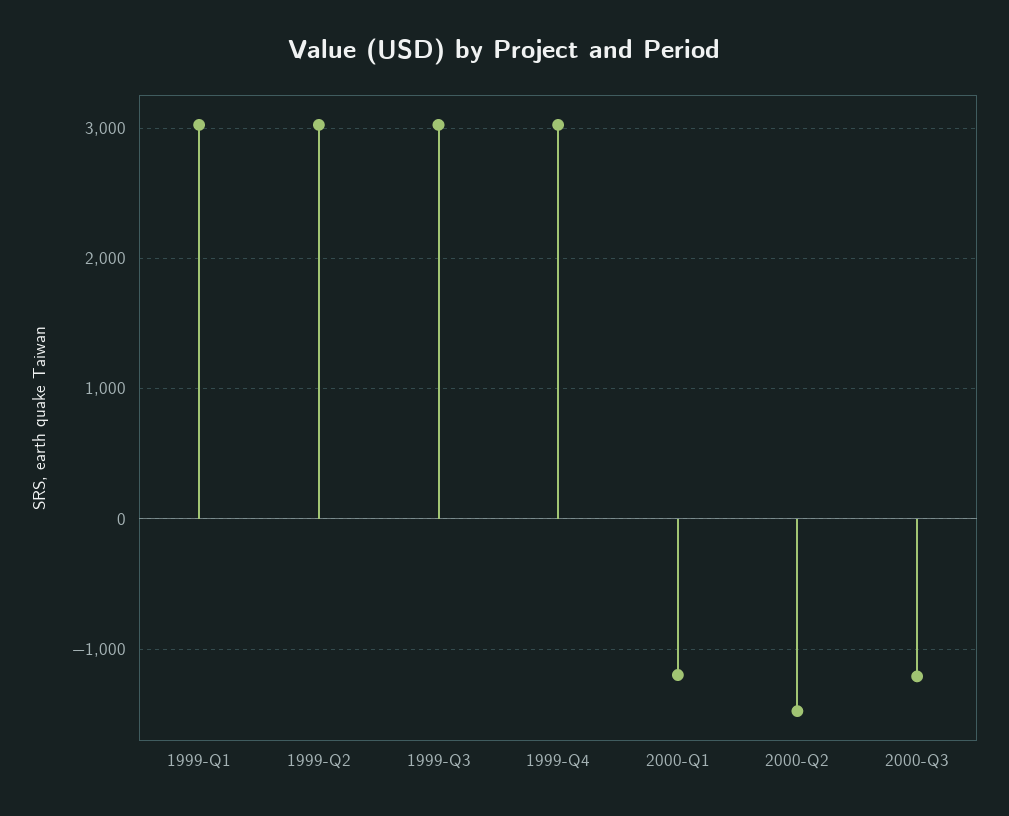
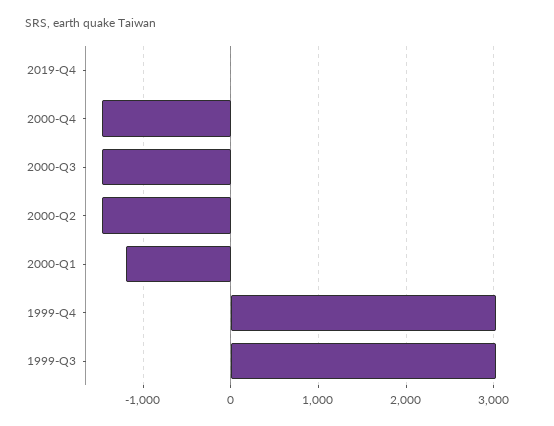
1999-Q1: 3000 -> none
1999-Q2: 3000 -> none
2000-Q3: -1200 -> -1500
2019-Q4: none -> 0
2000-Q4: none -> -1500

